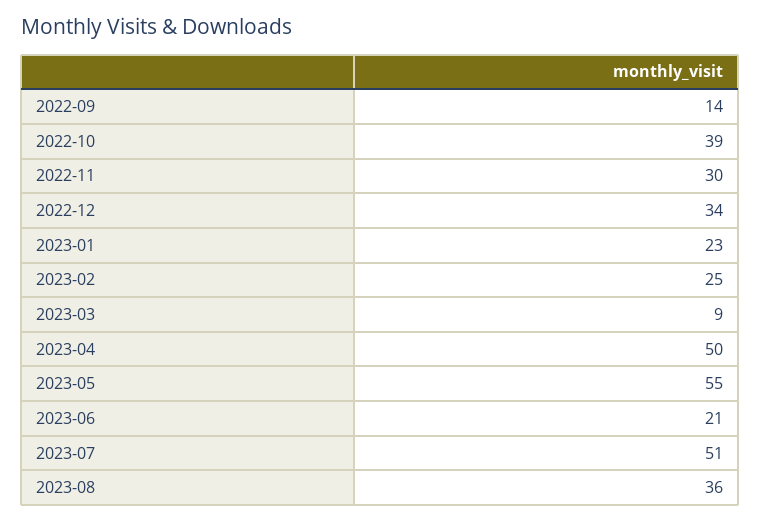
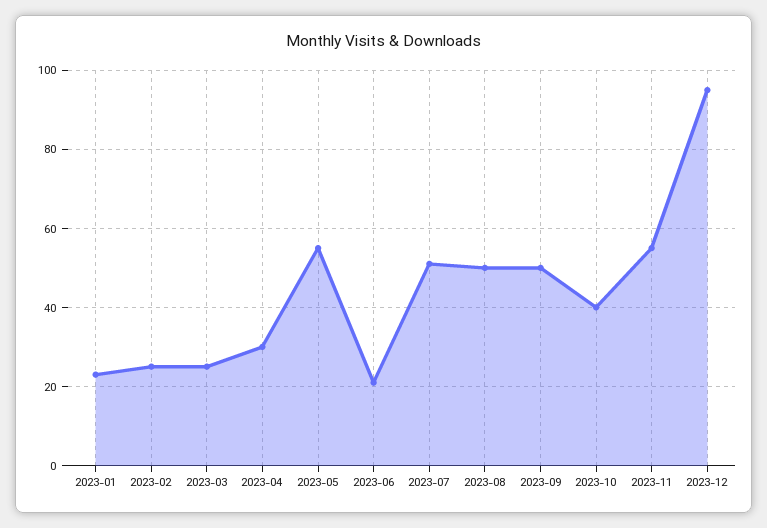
2022-09: 14 -> none
2022-10: 39 -> none
2022-11: 30 -> none
2022-12: 34 -> none
2023-03: 9 -> 25
2023-04: 50 -> 30
2023-08: 36 -> 50
2023-09: none -> 50
2023-10: none -> 40
2023-11: none -> 55
2023-12: none -> 95

